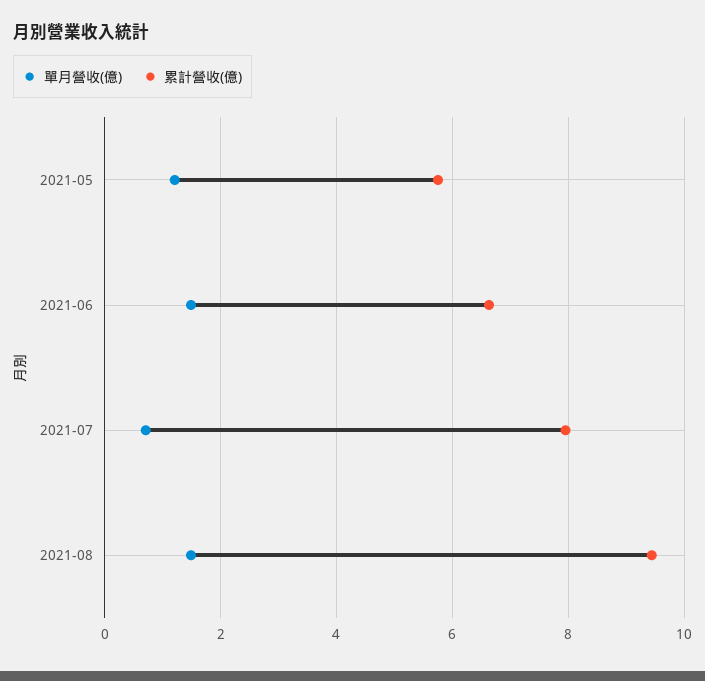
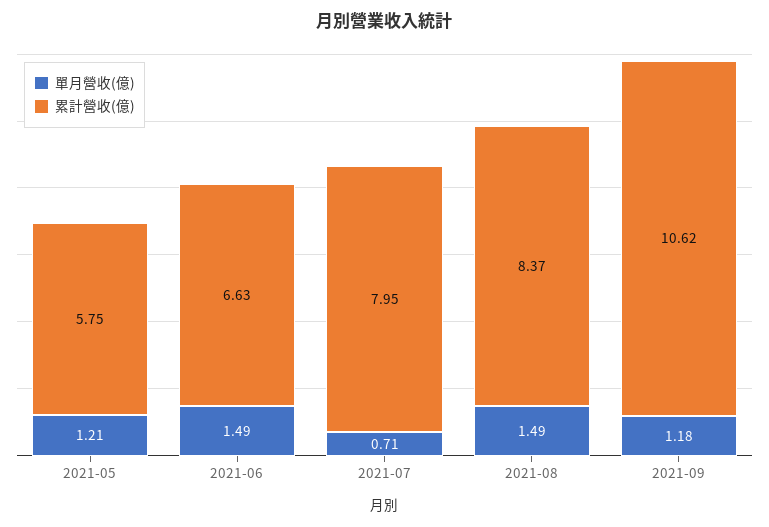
累計營收(億), 2021-08: 9.4 -> 8.37
單月營收(億), 2021-09: none -> 1.18
累計營收(億), 2021-09: none -> 10.62

